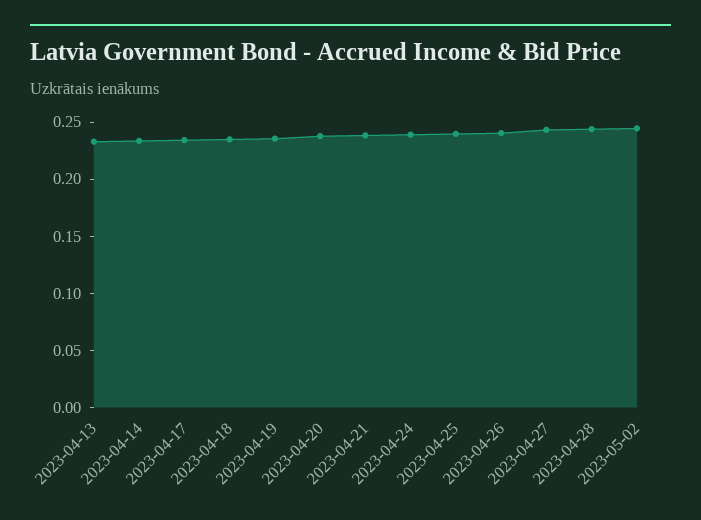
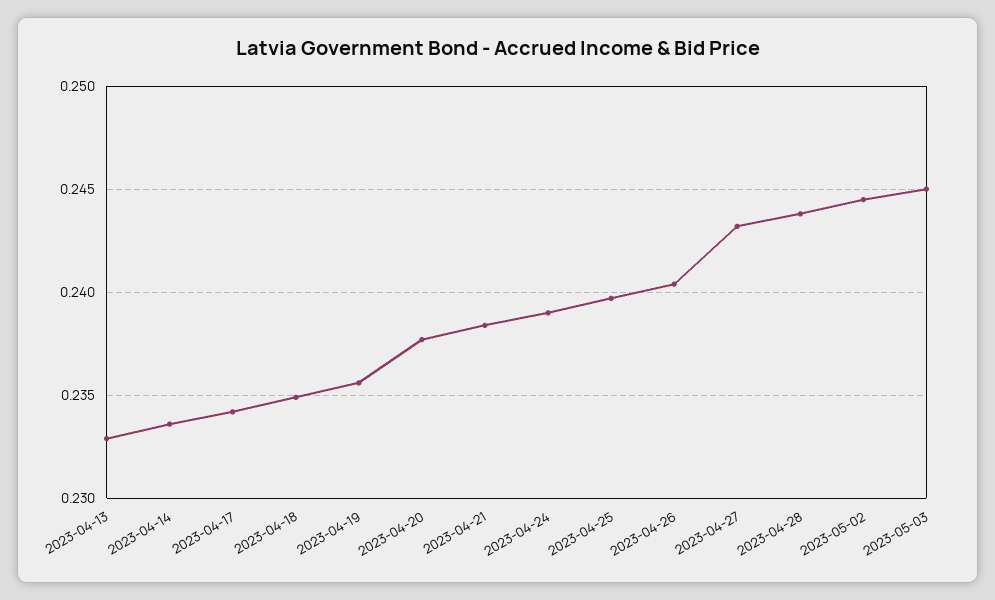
2023-05-03: none -> 0.245

